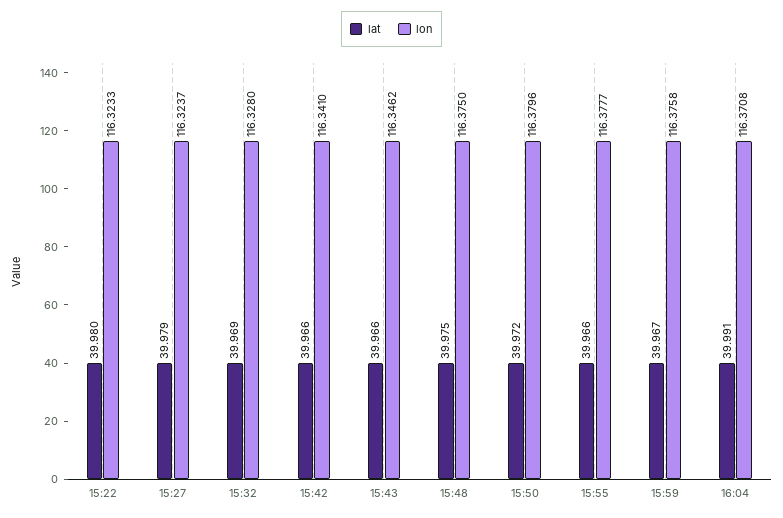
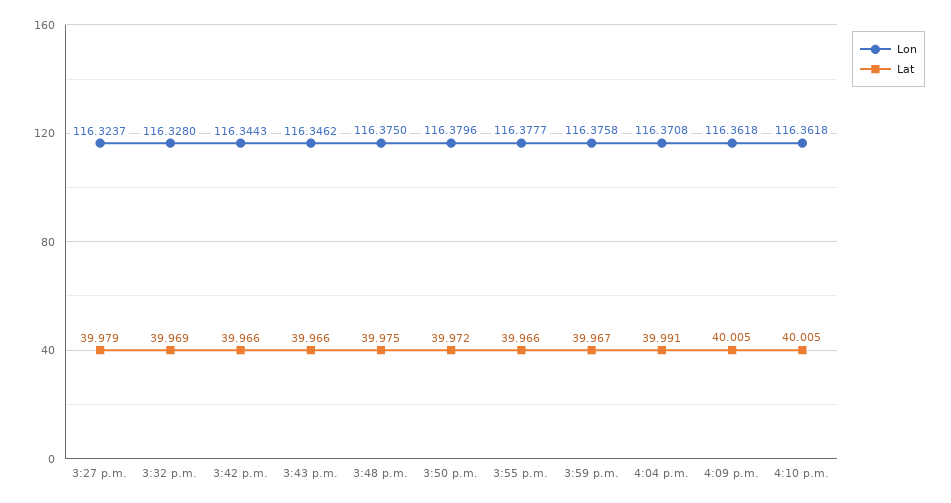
lat, 15:22: 39.98 -> none
lon, 15:22: 116.3233 -> none
lon, 15:42: 116.341 -> 116.3443
lon, 4:09 p.m.: none -> 116.3618
lat, 4:09 p.m.: none -> 40.005
lon, 4:10 p.m.: none -> 116.3618
lat, 4:10 p.m.: none -> 40.005

